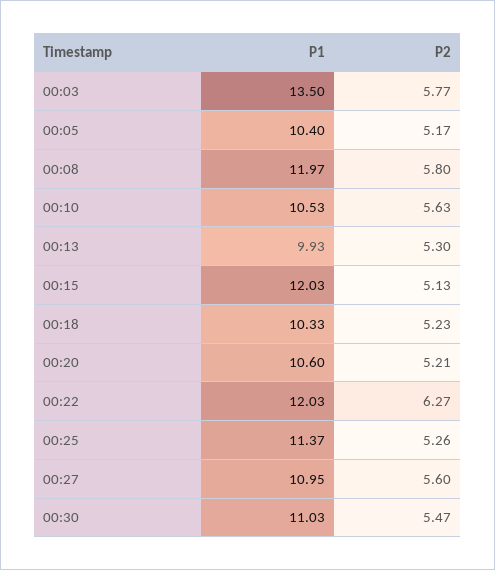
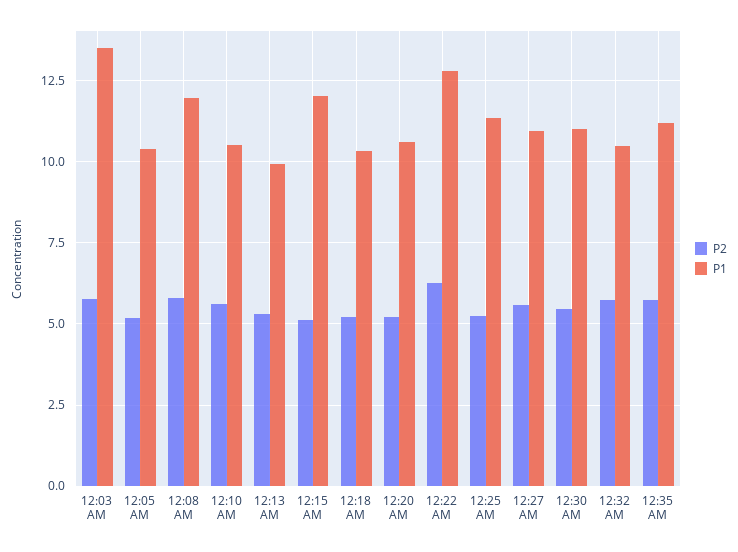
P1, 00:22: 12.03 -> 12.75
P2, 12:32 AM: none -> 5.75
P1, 12:32 AM: none -> 10.5
P2, 12:35 AM: none -> 5.75
P1, 12:35 AM: none -> 11.25

